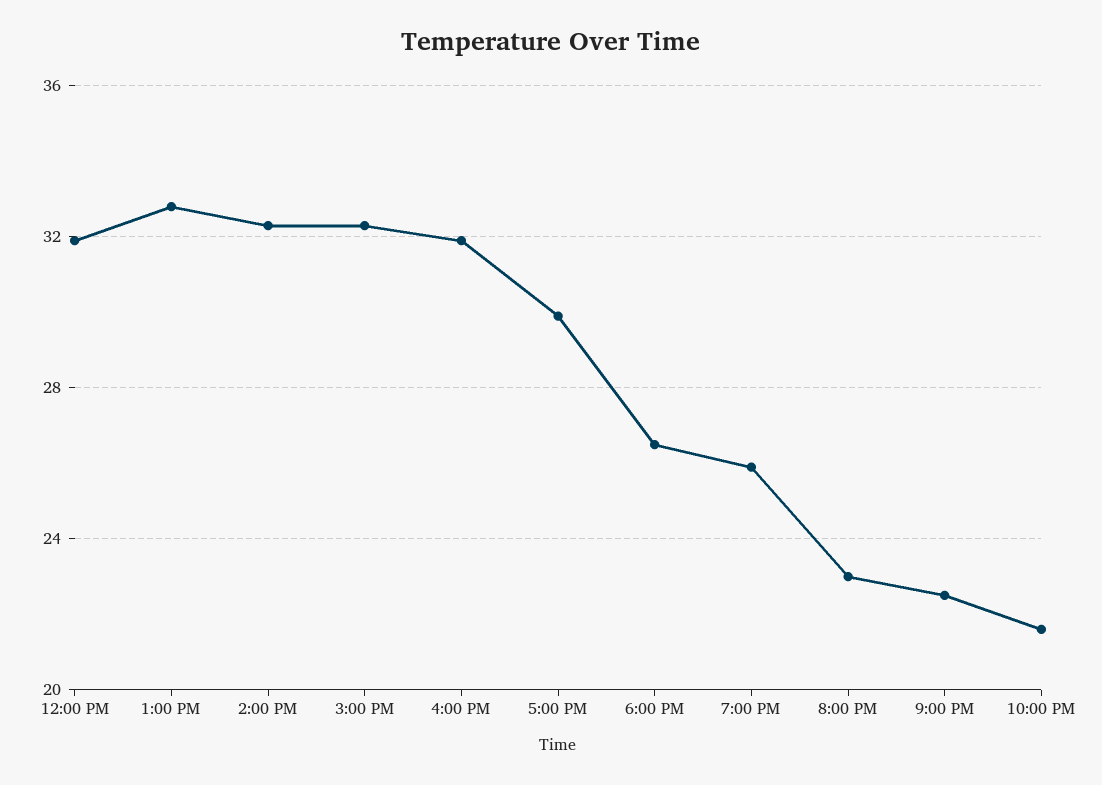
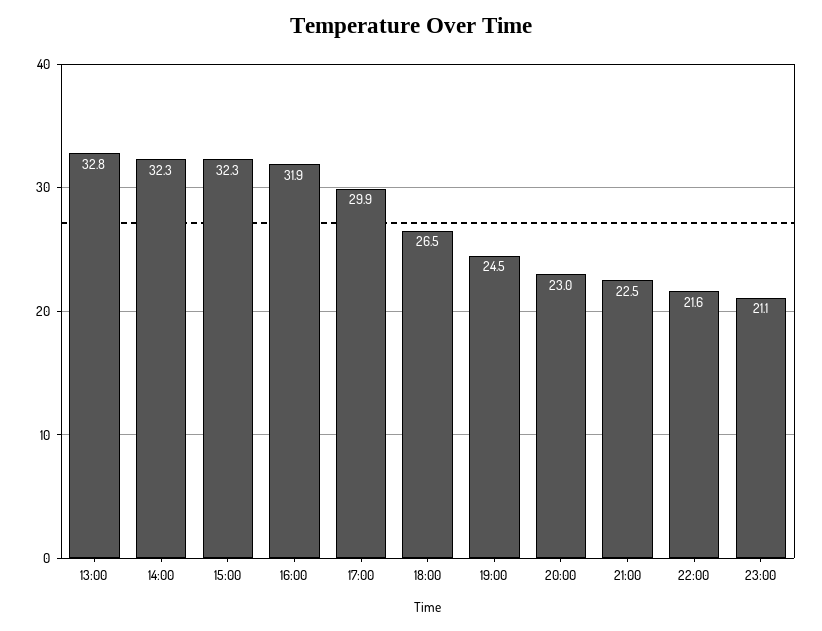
12:00 PM: 32 -> none
7:00 PM: 26 -> 24.5
23:00: none -> 21.1

